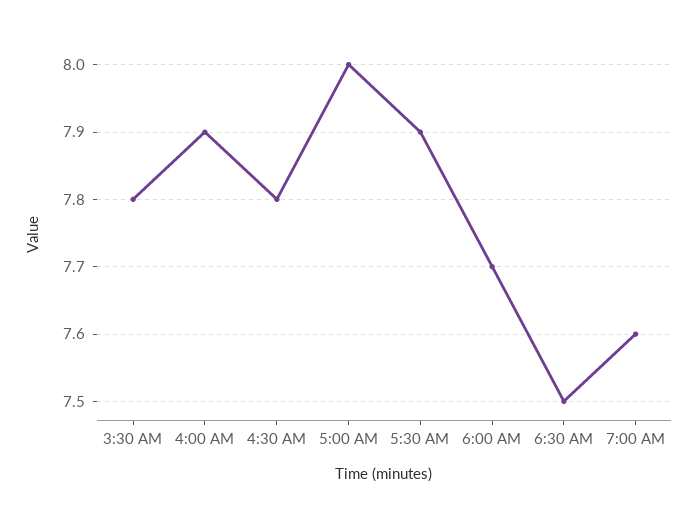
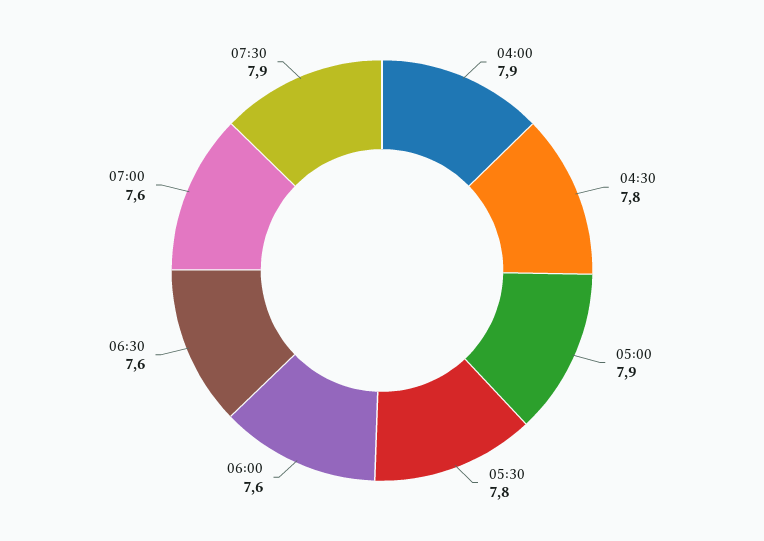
3:30 AM: 7.8 -> none
5:00 AM: 8 -> 7.9
5:30 AM: 7.9 -> 7.8
6:00 AM: 7.7 -> 7.6
6:30 AM: 7.5 -> 7.6
07:30: none -> 7.9

